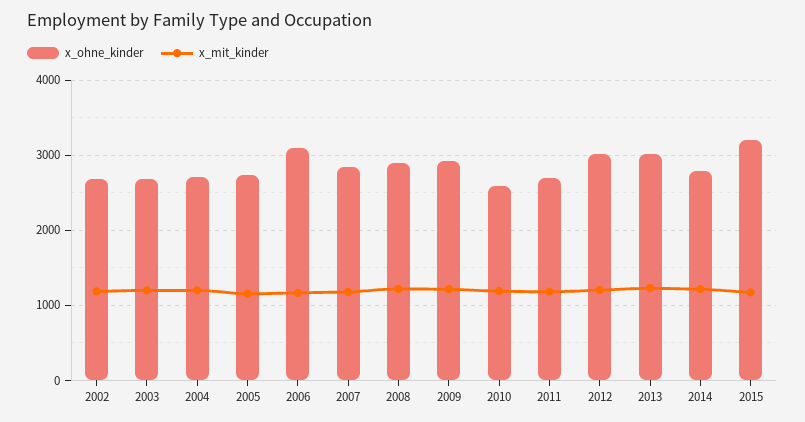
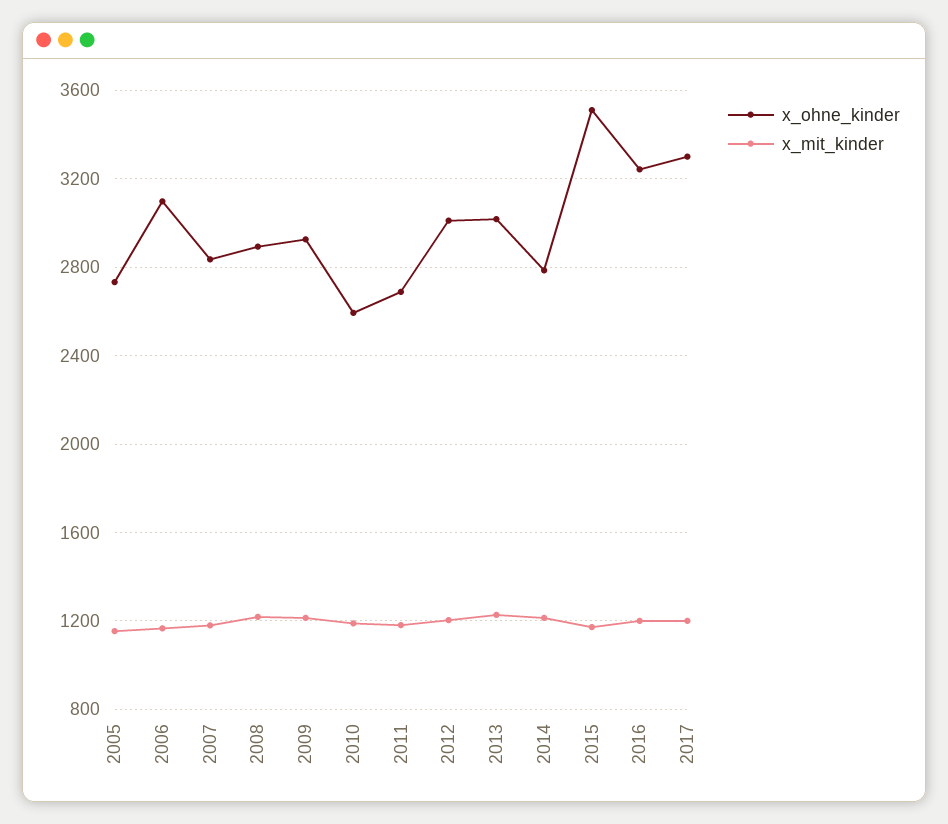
x_ohne_kinder, 2002: 2700 -> none
x_mit_kinder, 2002: 1200 -> none
x_ohne_kinder, 2003: 2700 -> none
x_mit_kinder, 2003: 1200 -> none
x_ohne_kinder, 2004: 2700 -> none
x_mit_kinder, 2004: 1200 -> none
x_ohne_kinder, 2015: 3200 -> 3500
x_ohne_kinder, 2016: none -> 3250
x_mit_kinder, 2016: none -> 1200
x_ohne_kinder, 2017: none -> 3300
x_mit_kinder, 2017: none -> 1200

